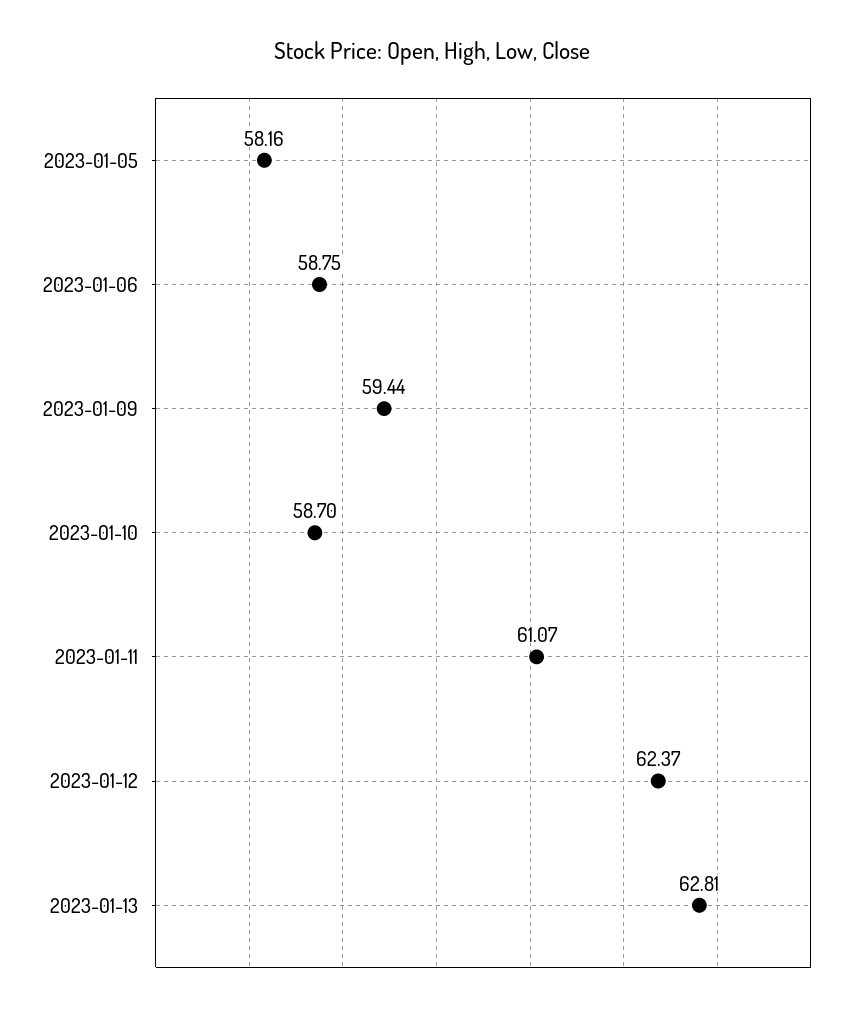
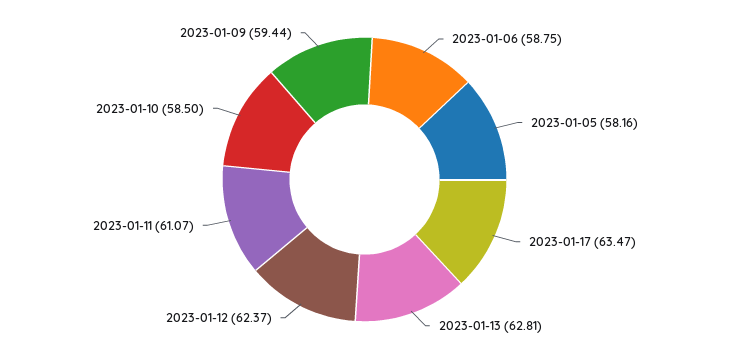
2023-01-10: 58.7 -> 58.5
2023-01-17: none -> 63.47

